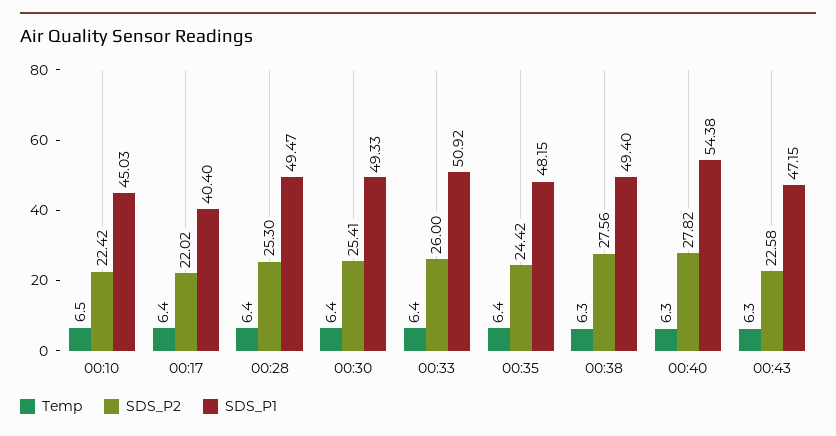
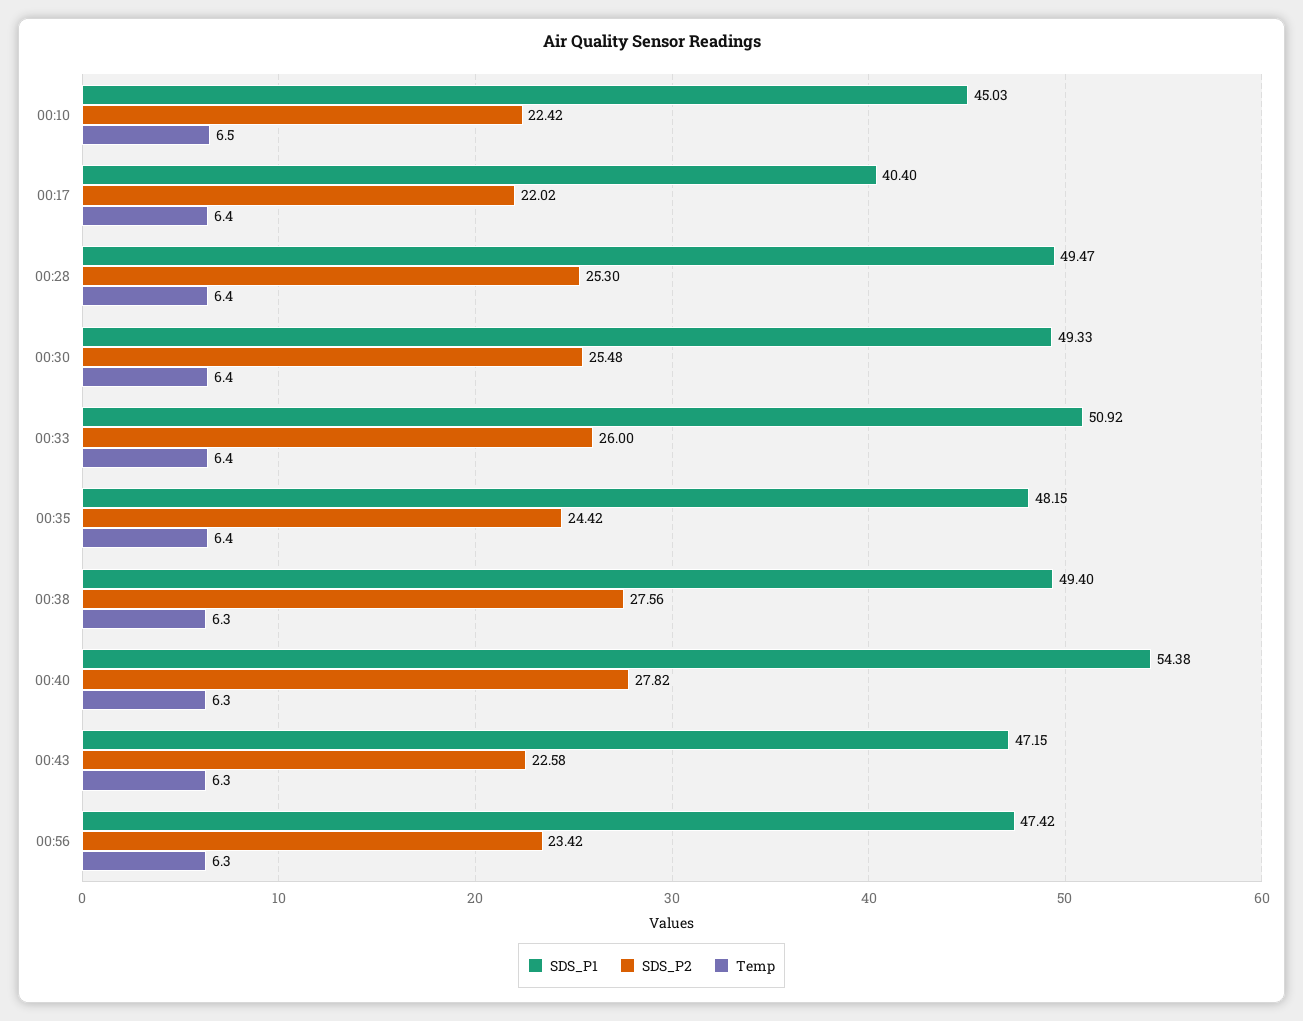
SDS_P2, 00:30: 25.41 -> 25.48
SDS_P1, 00:56: none -> 47.42
SDS_P2, 00:56: none -> 23.42
Temp, 00:56: none -> 6.3

